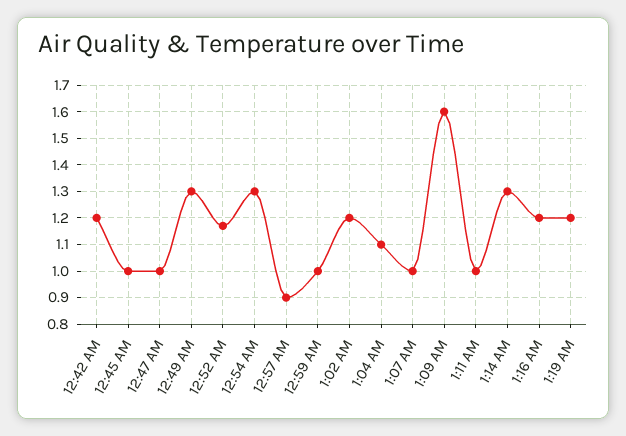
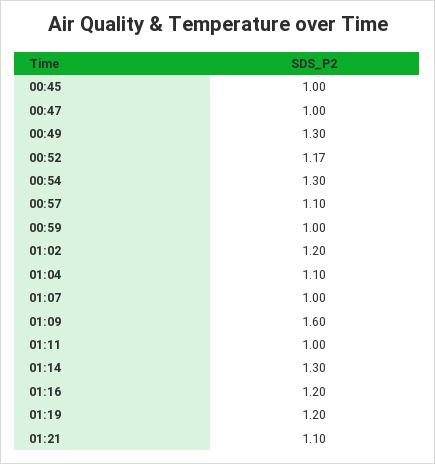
12:42 AM: 1.2 -> none
12:57 AM: 0.9 -> 1.1
01:21: none -> 1.1

